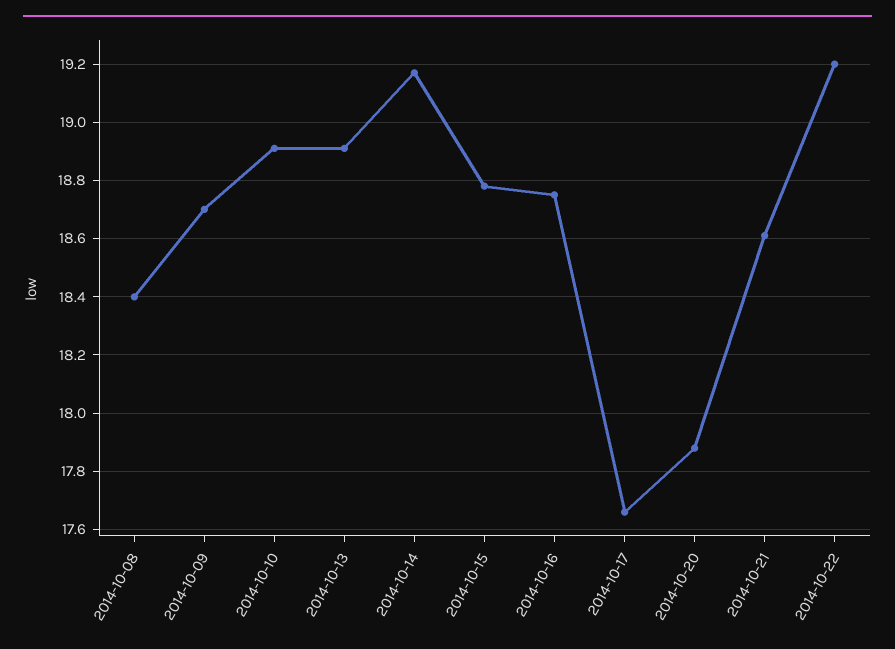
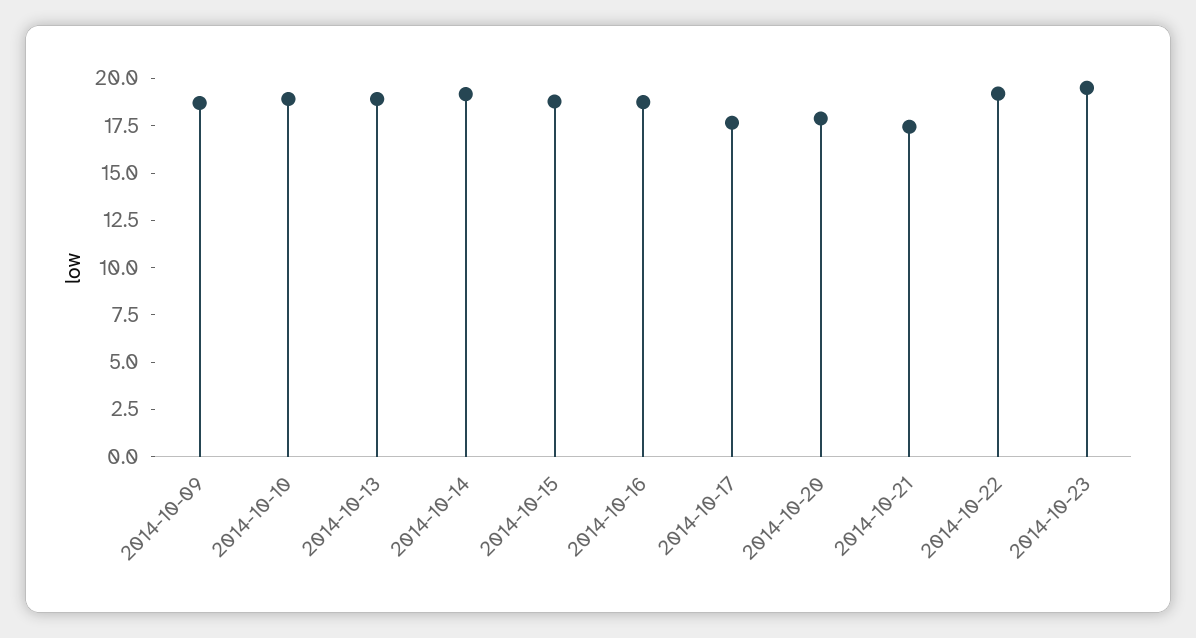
2014-10-08: 18.4 -> none
2014-10-21: 18.6 -> 17.5
2014-10-23: none -> 19.5

